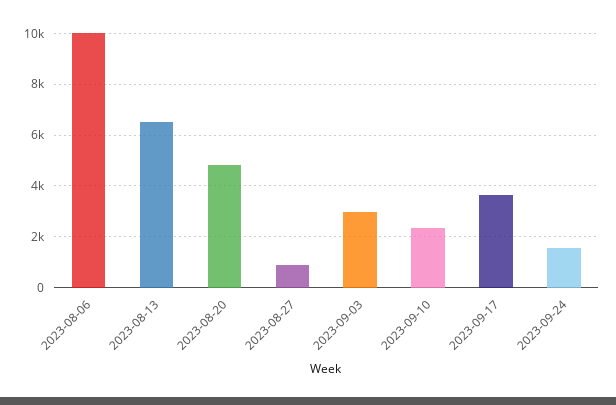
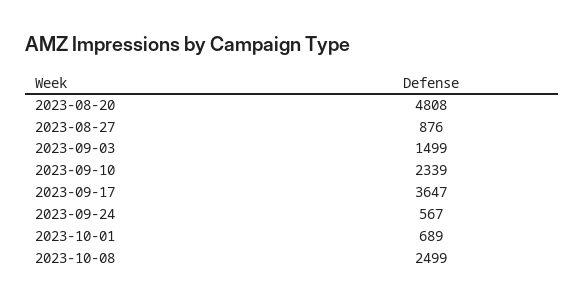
2023-08-06: 10000 -> none
2023-08-13: 6500 -> none
2023-09-03: 3000 -> 1499
2023-09-24: 1500 -> 567
2023-10-01: none -> 689
2023-10-08: none -> 2499

